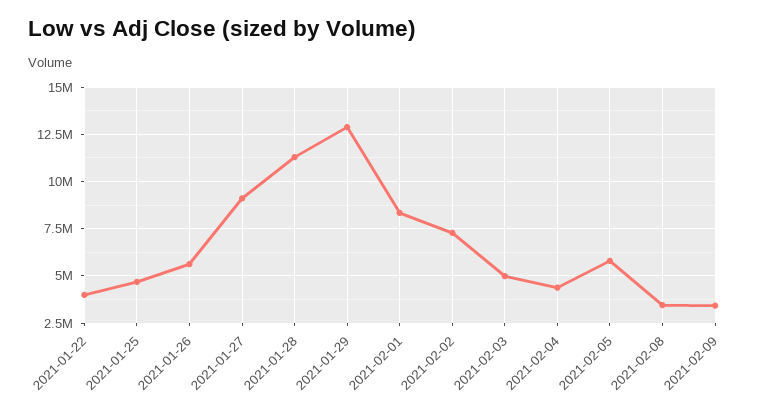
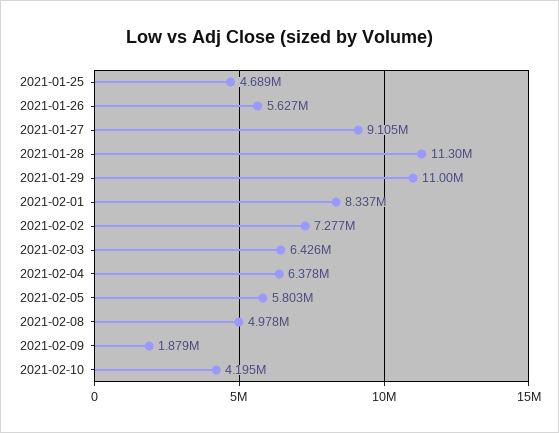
2021-01-22: 4000000 -> none
2021-01-29: 13000000 -> 11000000
2021-02-03: 5000000 -> 6426000
2021-02-04: 4500000 -> 6378000
2021-02-08: 3500000 -> 4978000
2021-02-09: 3500000 -> 1879000
2021-02-10: none -> 4195000

